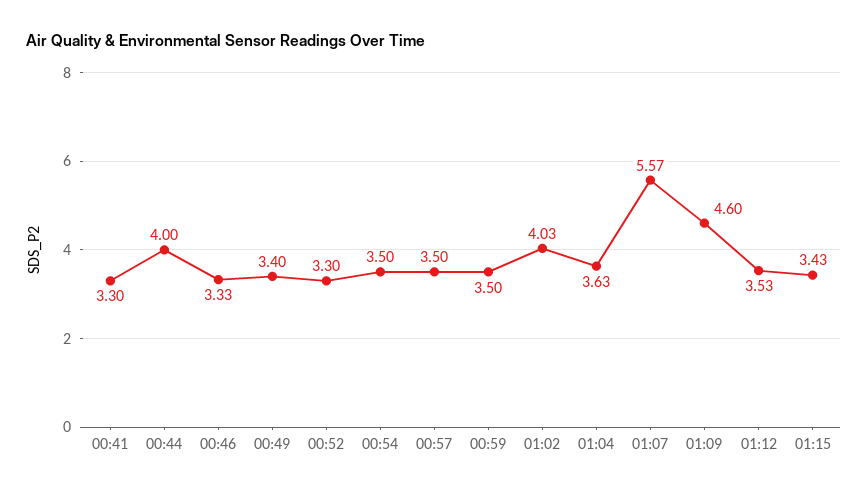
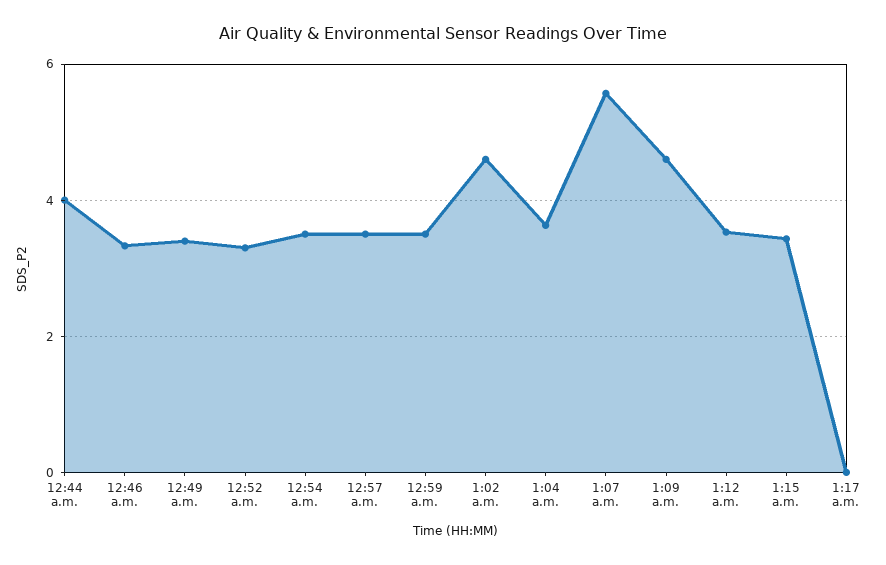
00:41: 3.3 -> none
01:02: 4.03 -> 4.6
1:17 a.m.: none -> 0

